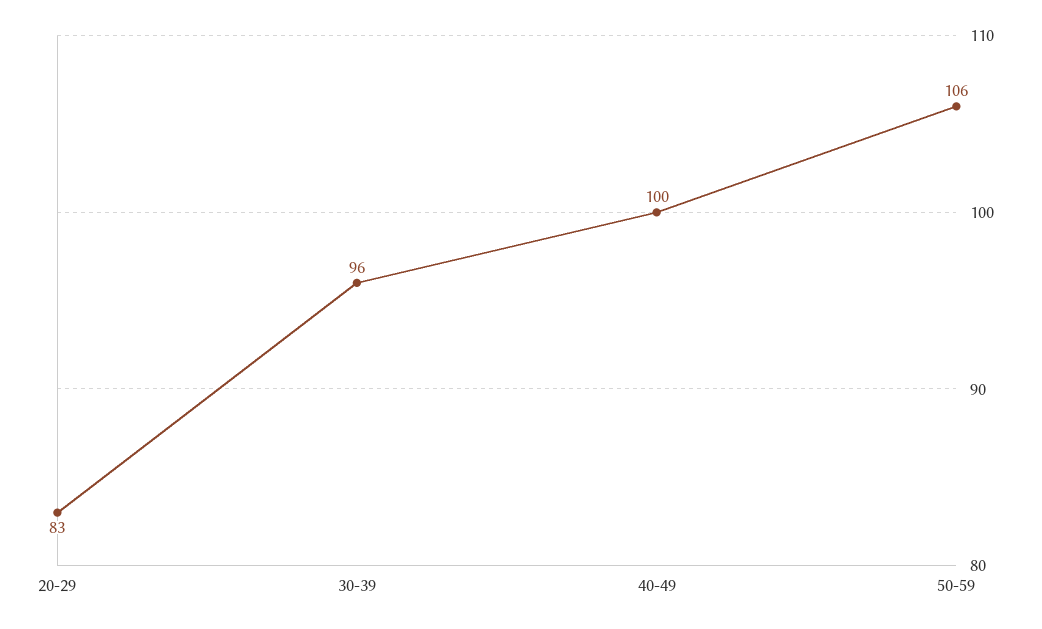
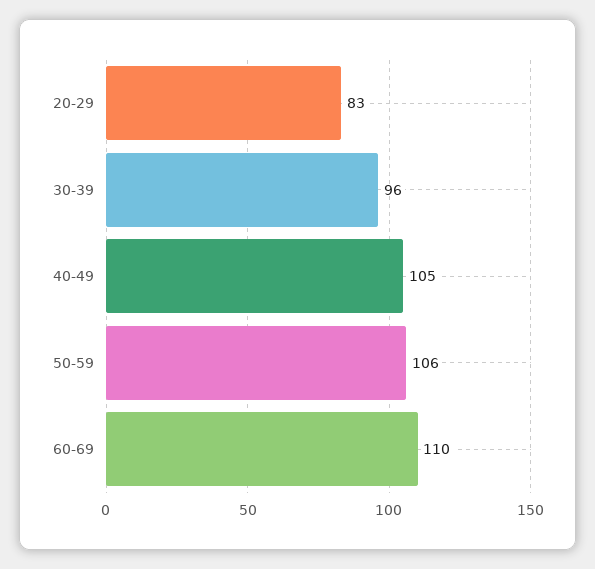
40-49: 100 -> 105
60-69: none -> 110

